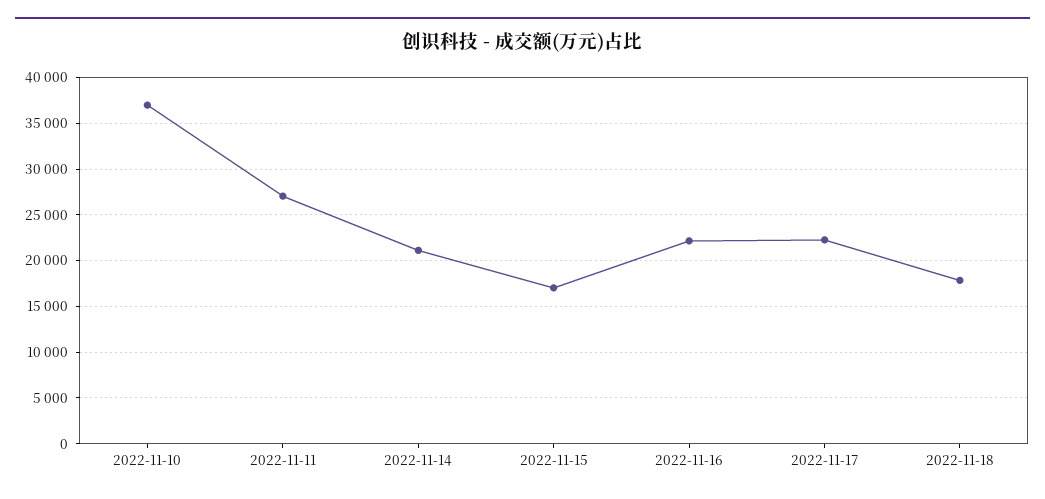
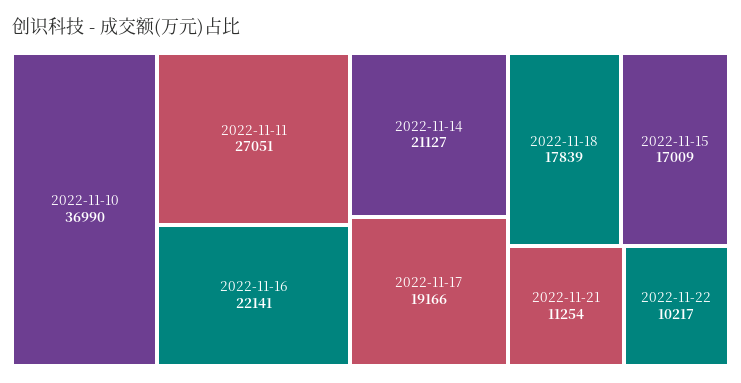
2022-11-17: 22000 -> 19166
2022-11-21: none -> 11254
2022-11-22: none -> 10217

